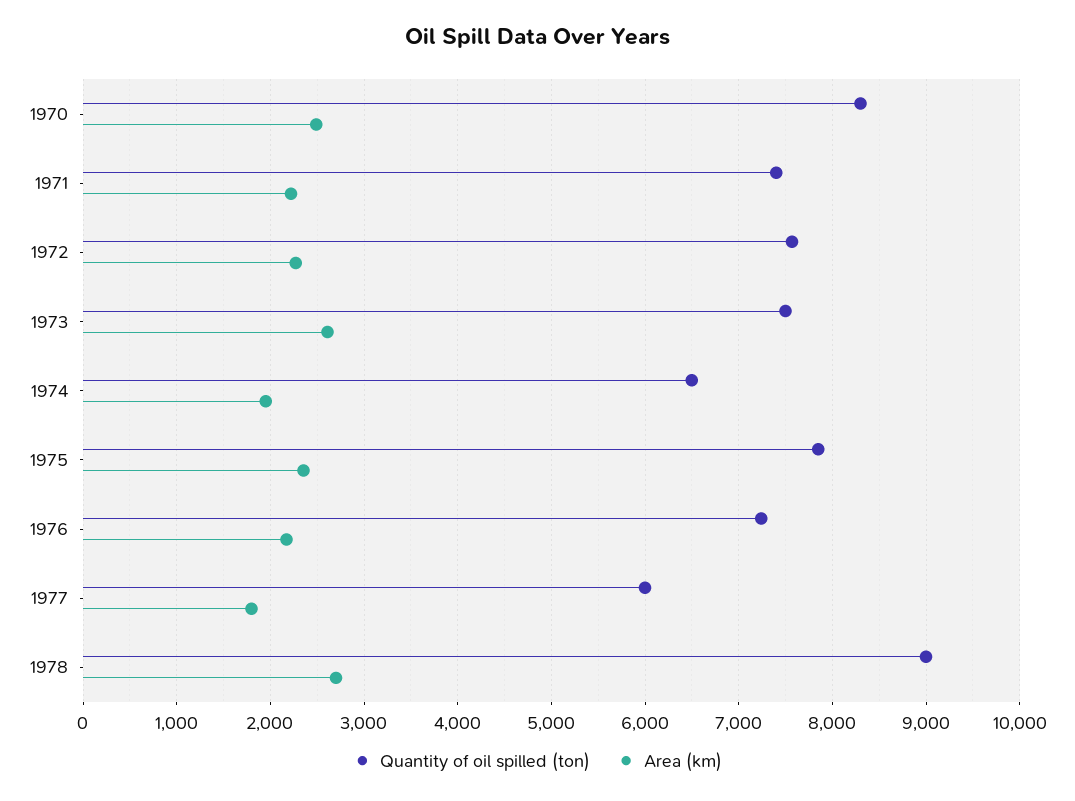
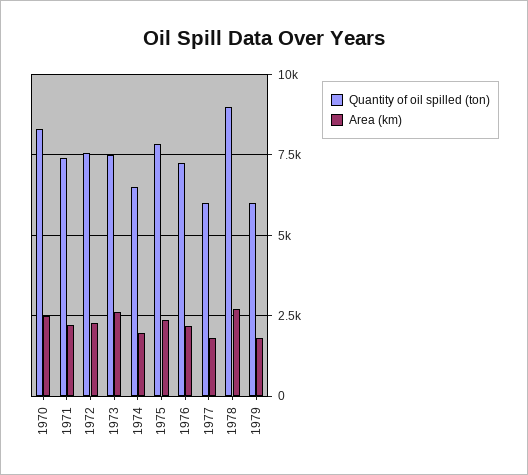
Quantity of oil spilled (ton), 1979: none -> 6000
Area (km), 1979: none -> 1750

